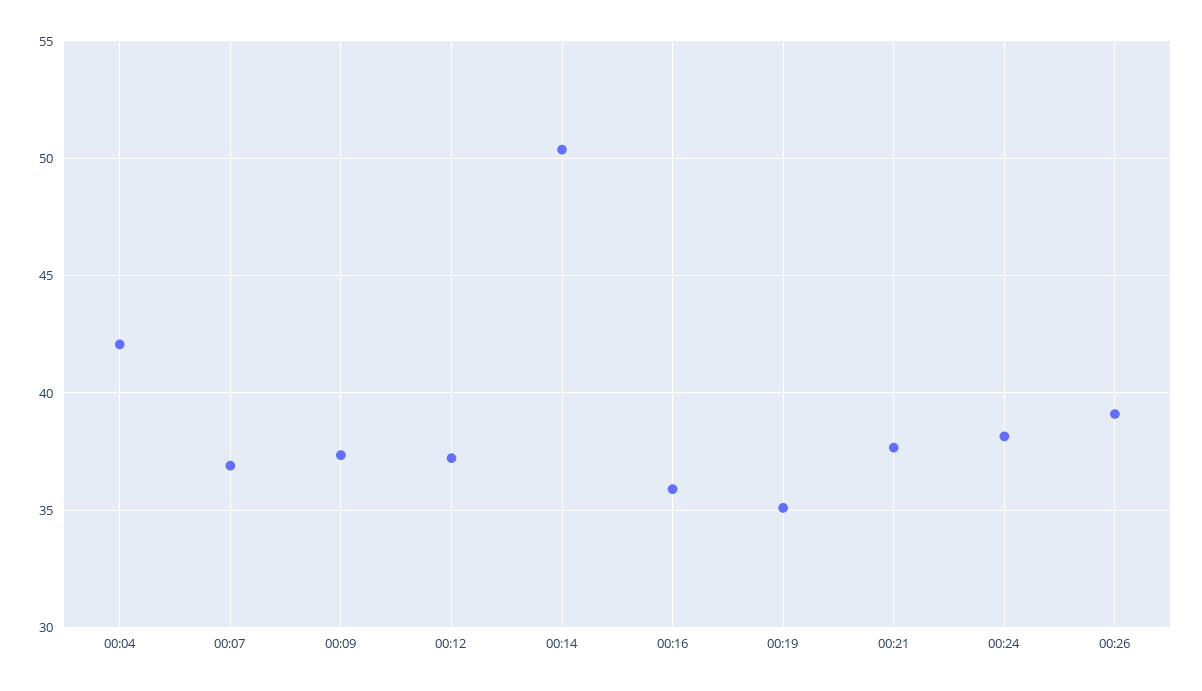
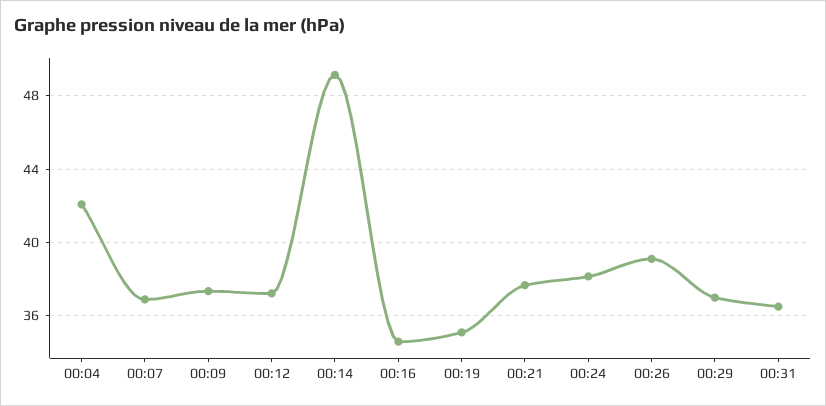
00:14: 50.5 -> 49
00:16: 36 -> 34.5
00:29: none -> 37
00:31: none -> 36.5

